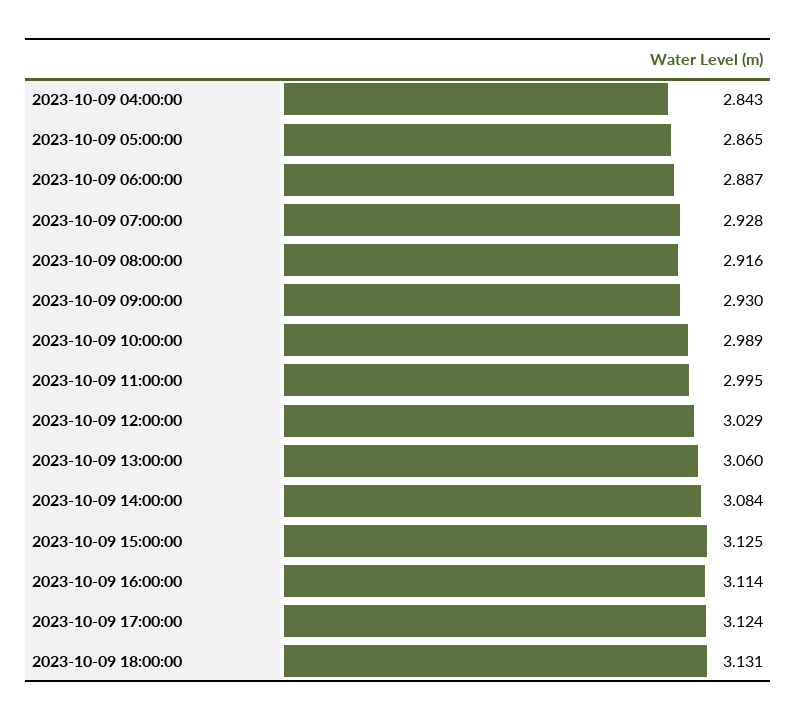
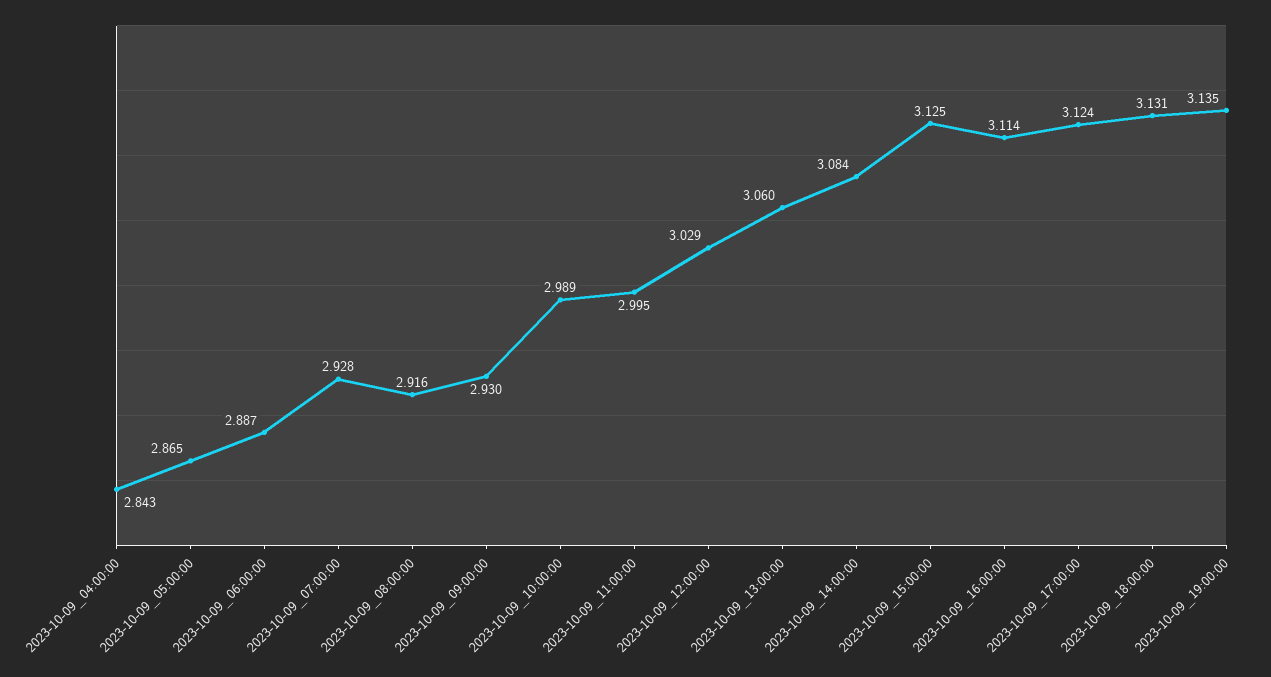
2023-10-09_19:00:00: none -> 3.135

